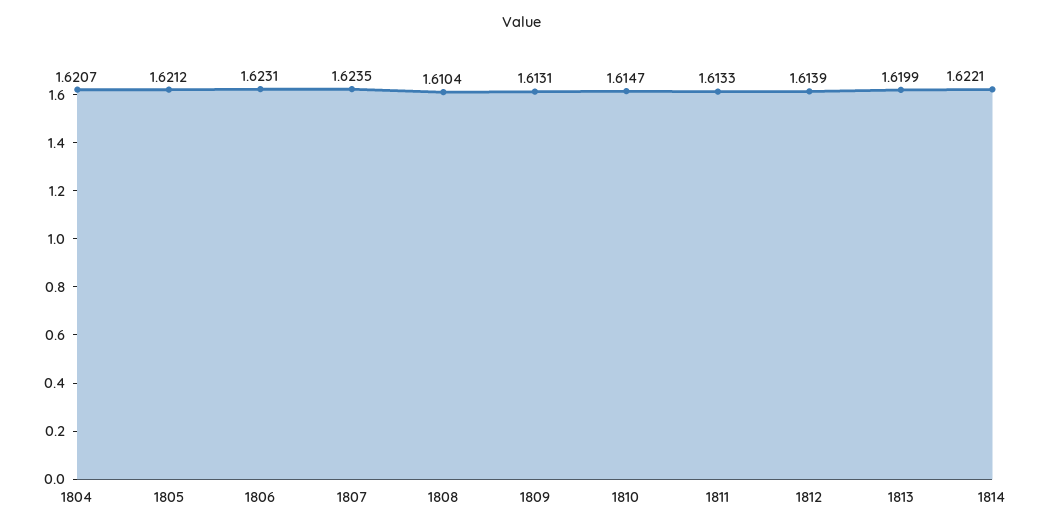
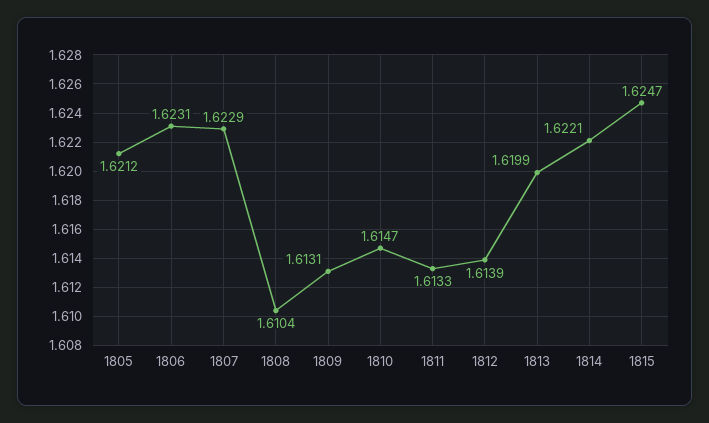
1804: 1.6207 -> none
1807: 1.6235 -> 1.6229
1815: none -> 1.6247

